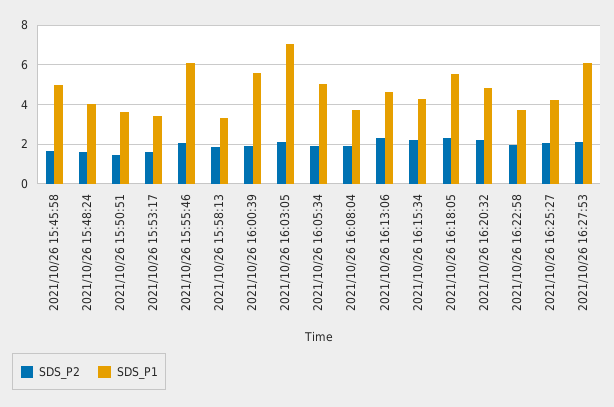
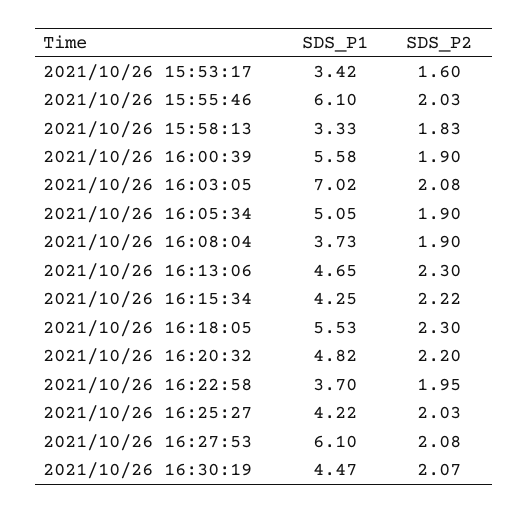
SDS_P2, 2021/10/26 15:45:58: 1.5 -> none
SDS_P1, 2021/10/26 15:45:58: 5 -> none
SDS_P2, 2021/10/26 15:48:24: 1.5 -> none
SDS_P1, 2021/10/26 15:48:24: 4 -> none
SDS_P2, 2021/10/26 15:50:51: 1.5 -> none
SDS_P1, 2021/10/26 15:50:51: 3.5 -> none
SDS_P1, 2021/10/26 16:30:19: none -> 4.47
SDS_P2, 2021/10/26 16:30:19: none -> 2.07

